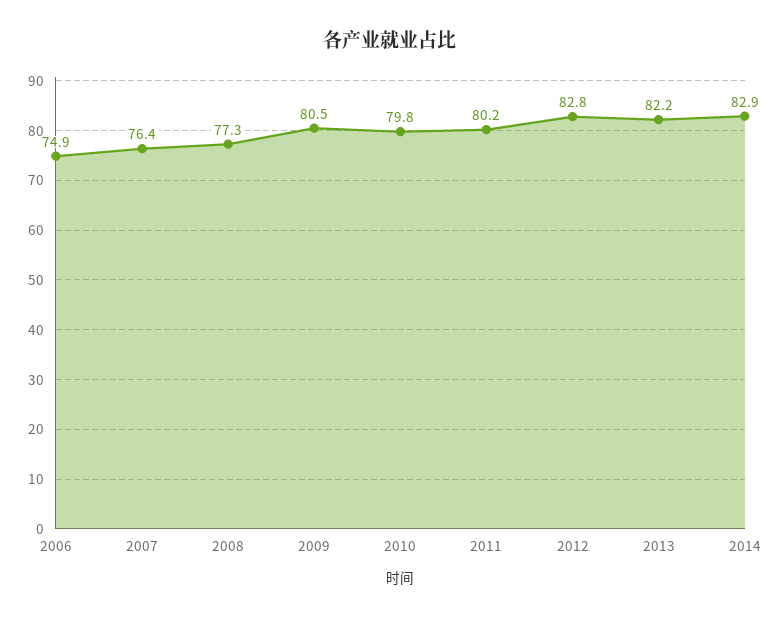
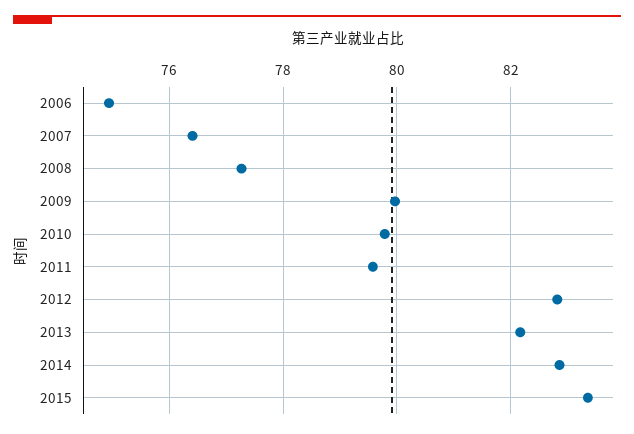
2009: 80.5 -> 80
2011: 80.2 -> 79.6
2015: none -> 83.4

